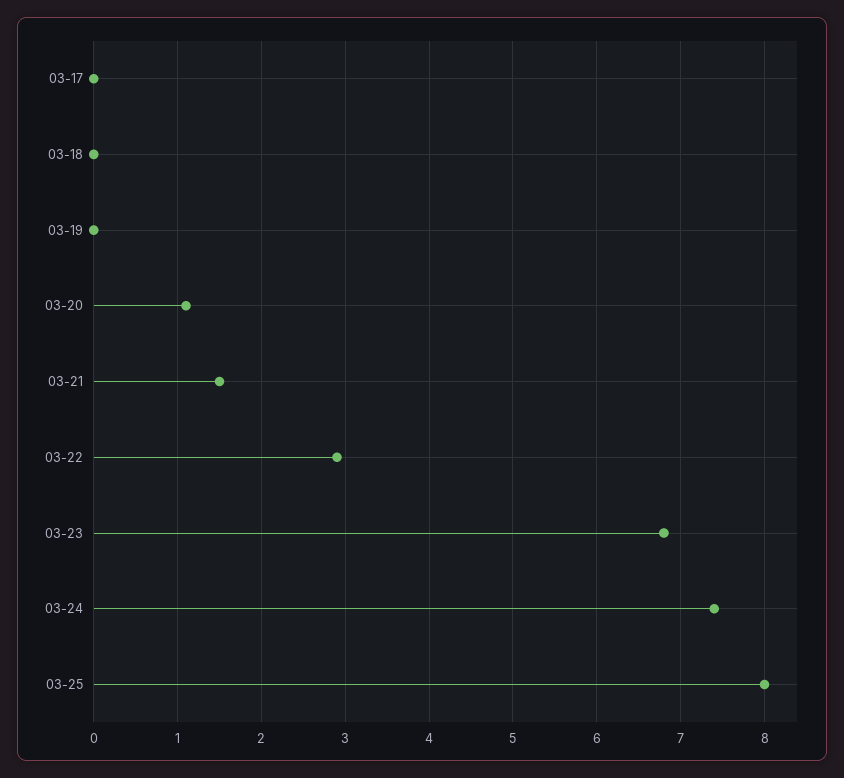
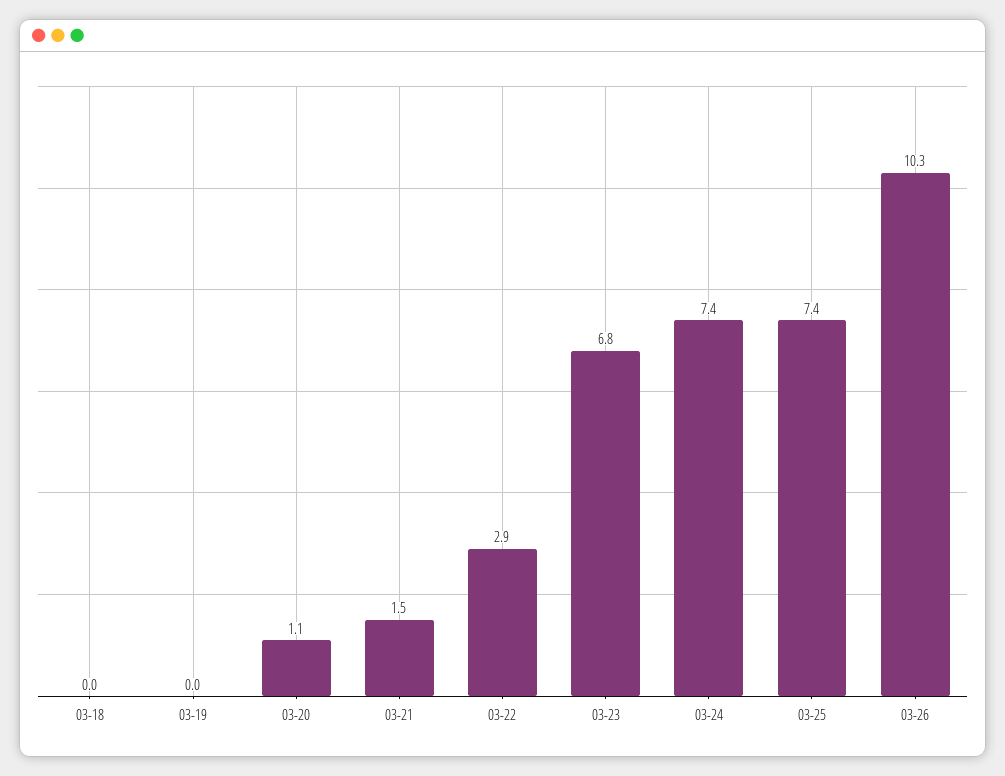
03-17: 0 -> none
03-25: 8 -> 7.4
03-26: none -> 10.3

